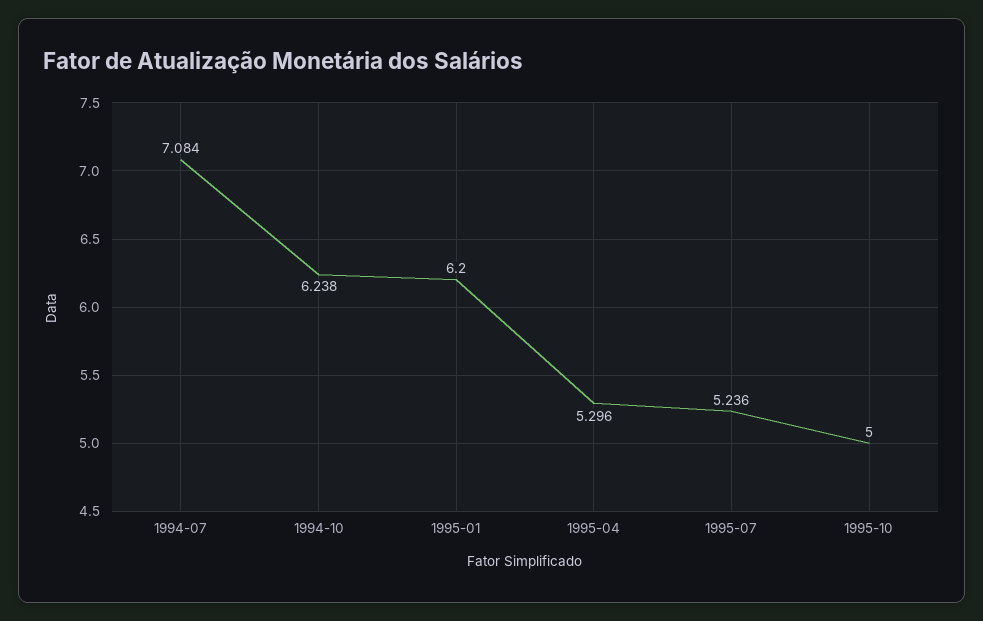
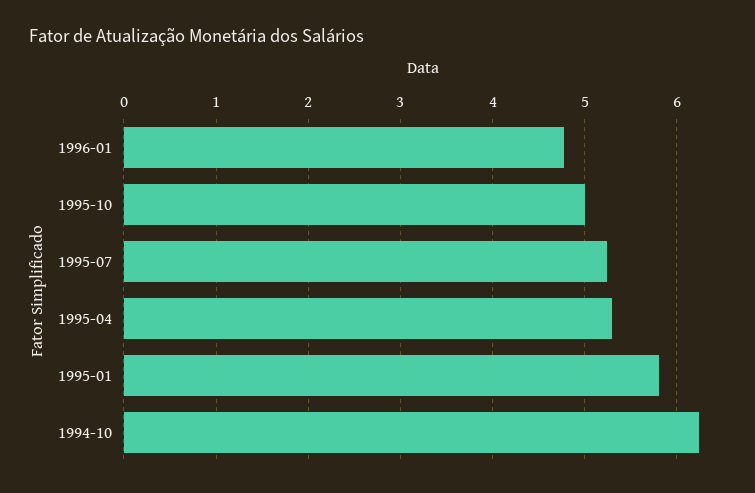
1994-07: 7.084 -> none
1995-01: 6.2 -> 5.8
1996-01: none -> 4.8

